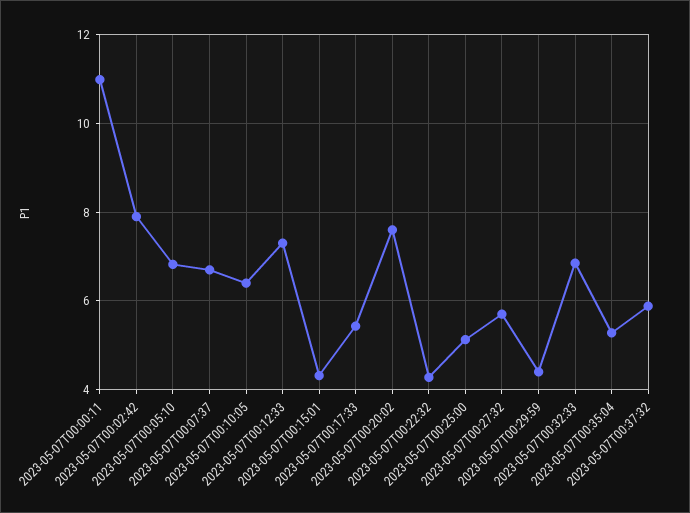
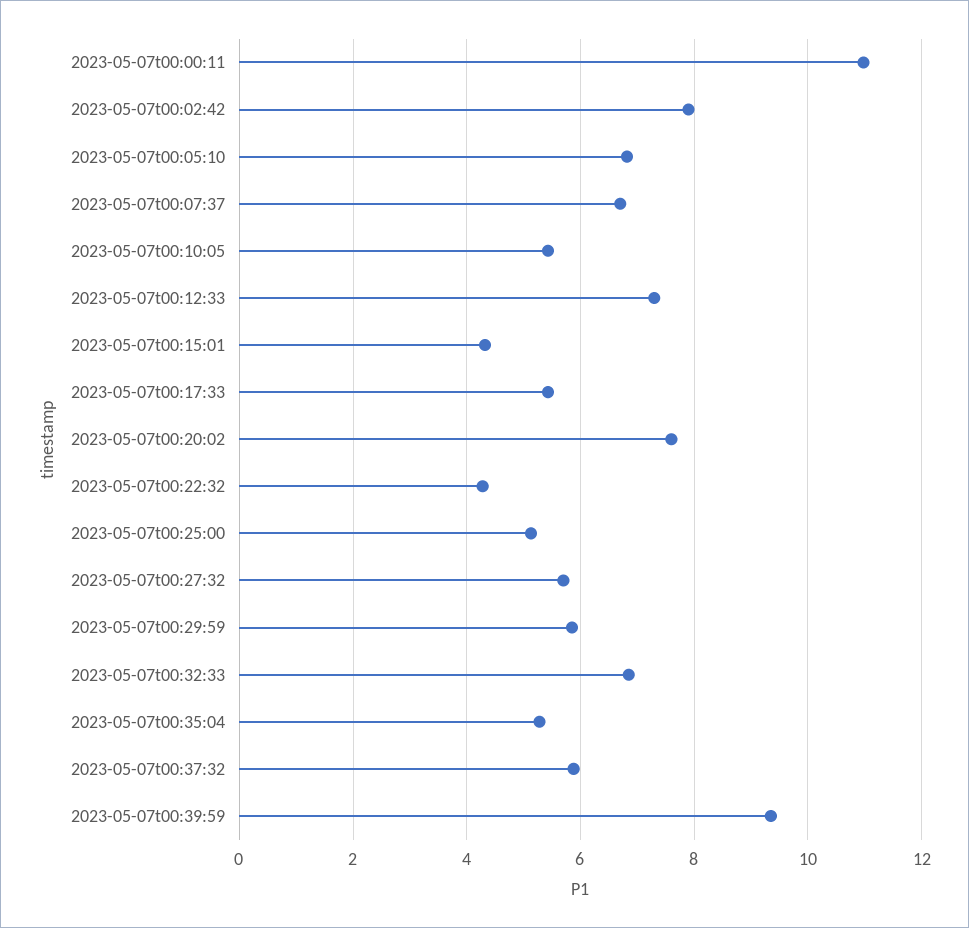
2023-05-07T00:10:05: 6.4 -> 5.4
2023-05-07T00:29:59: 4.4 -> 5.8
2023-05-07t00:39:59: none -> 9.4

